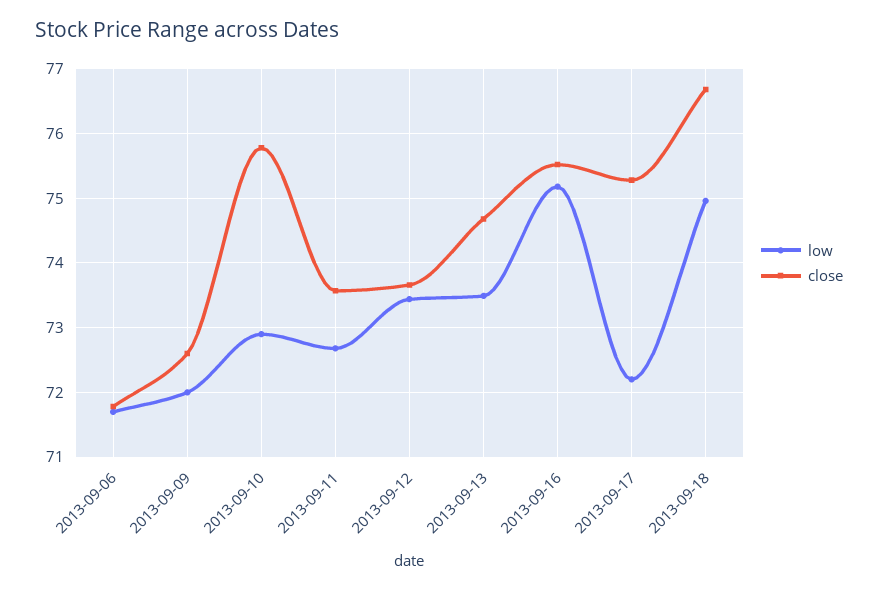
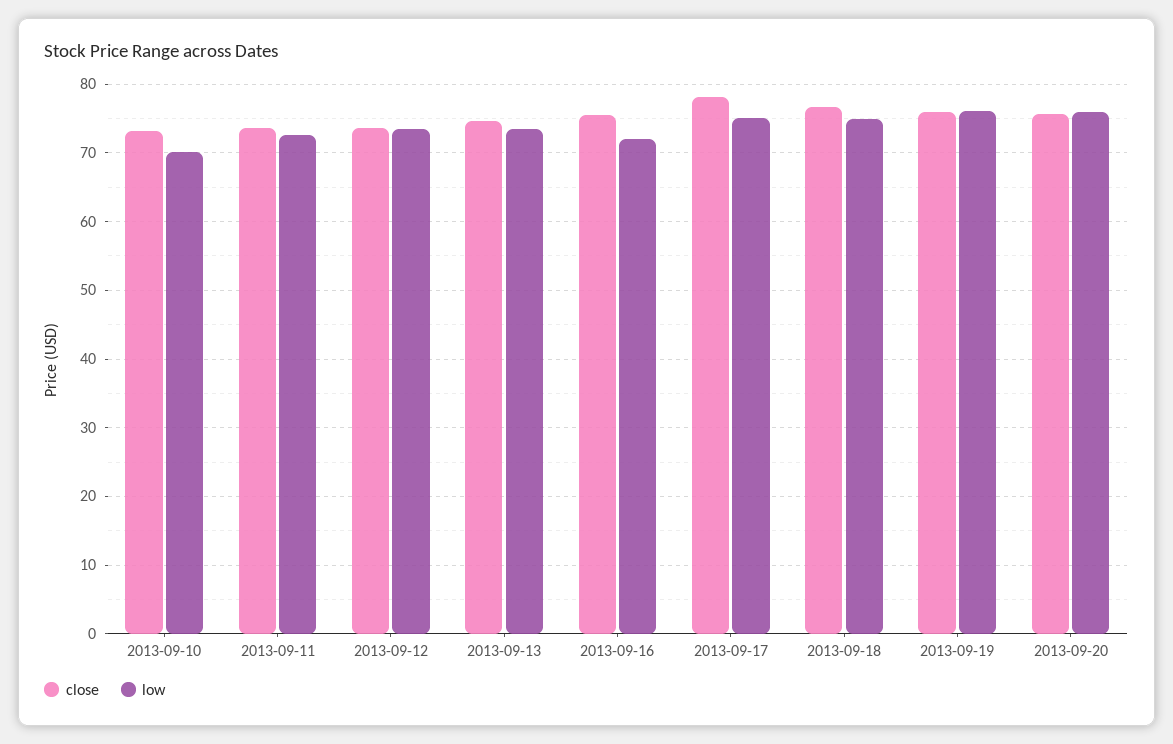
low, 2013-09-06: 71.7 -> none
close, 2013-09-06: 71.8 -> none
low, 2013-09-09: 72 -> none
close, 2013-09-09: 72.6 -> none
low, 2013-09-10: 72.9 -> 70
close, 2013-09-10: 75.8 -> 73
low, 2013-09-16: 75.2 -> 72
low, 2013-09-17: 72.2 -> 75
close, 2013-09-17: 75.3 -> 78
close, 2013-09-19: none -> 76
low, 2013-09-19: none -> 76
close, 2013-09-20: none -> 76
low, 2013-09-20: none -> 76

